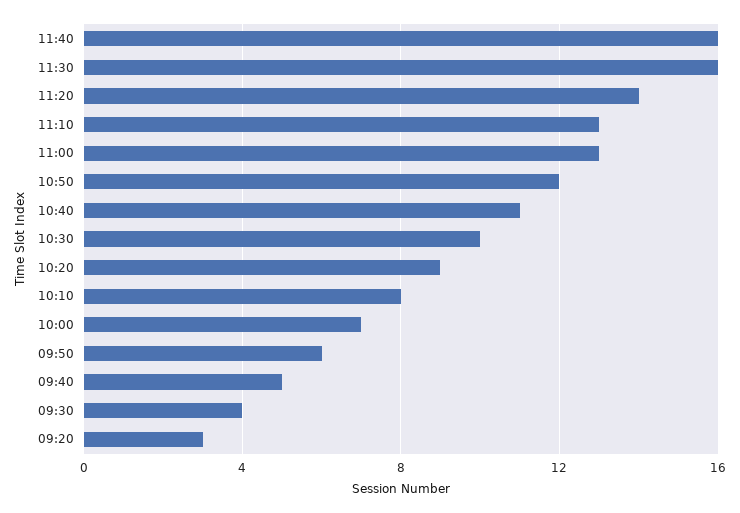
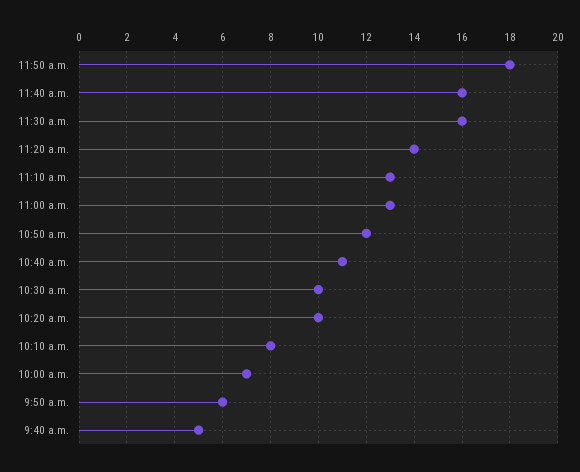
10:20: 9 -> 10
09:30: 4 -> none
09:20: 3 -> none
11:50 a.m.: none -> 18

